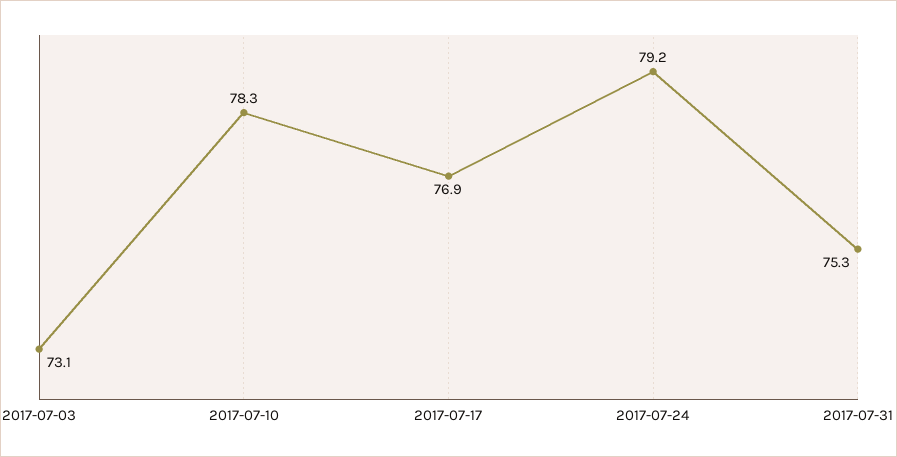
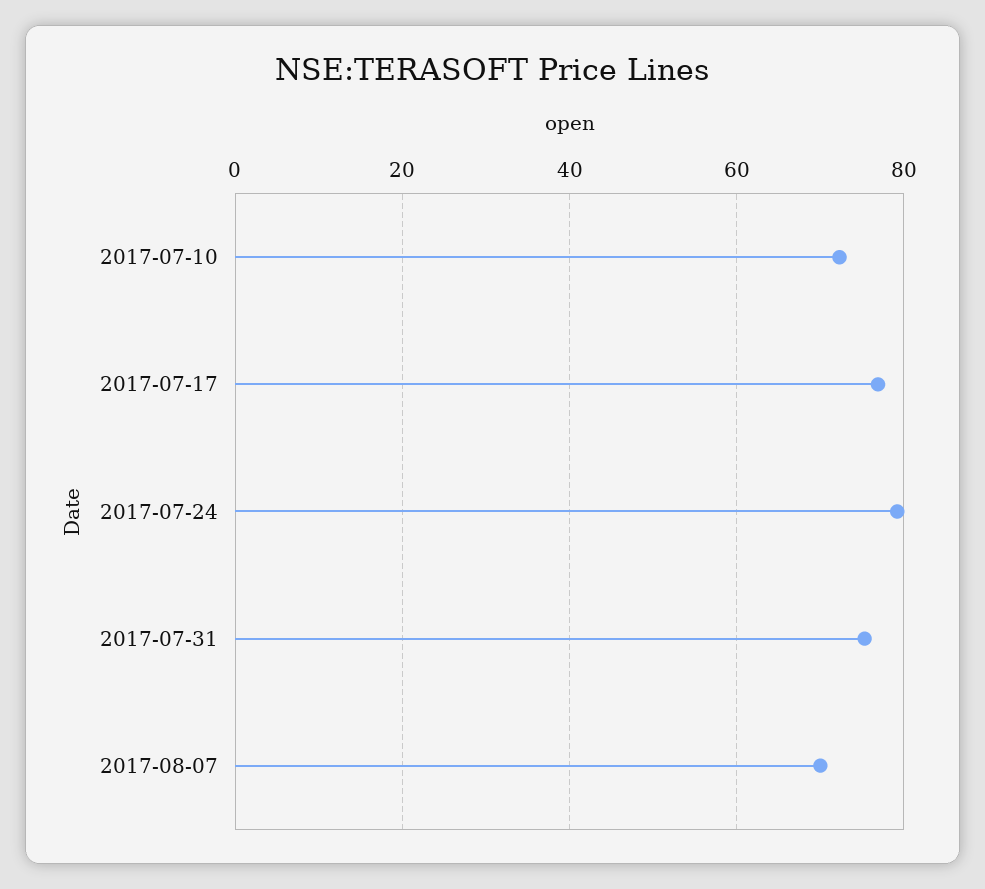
2017-07-03: 73.1 -> none
2017-07-10: 78.3 -> 72
2017-08-07: none -> 70

